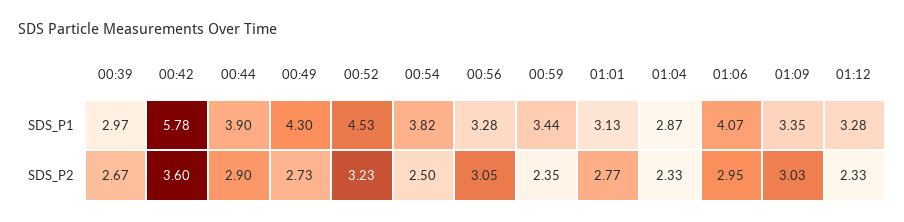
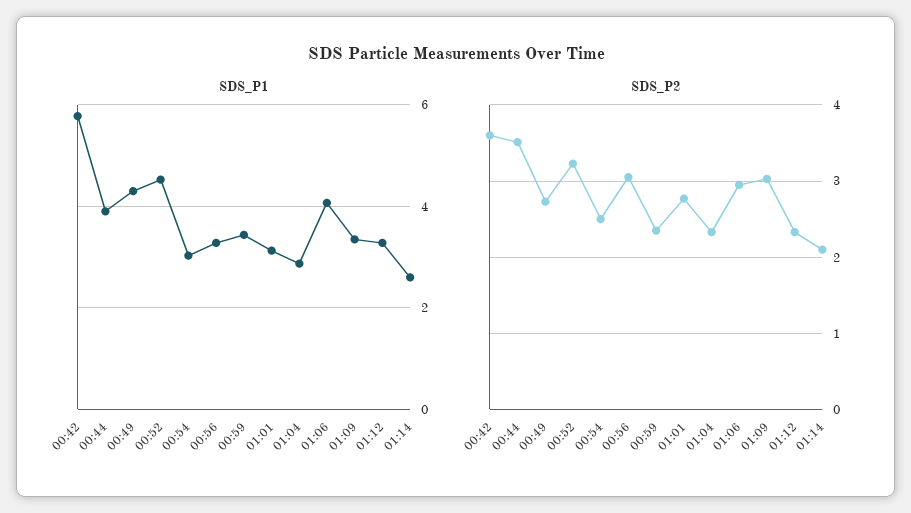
SDS_P1, 00:39: 2.97 -> none
SDS_P1, 00:54: 3.82 -> 3
SDS_P2, 00:39: 2.67 -> none
SDS_P2, 00:44: 2.9 -> 3.5
SDS_P1, 01:14: none -> 2.6
SDS_P2, 01:14: none -> 2.1

